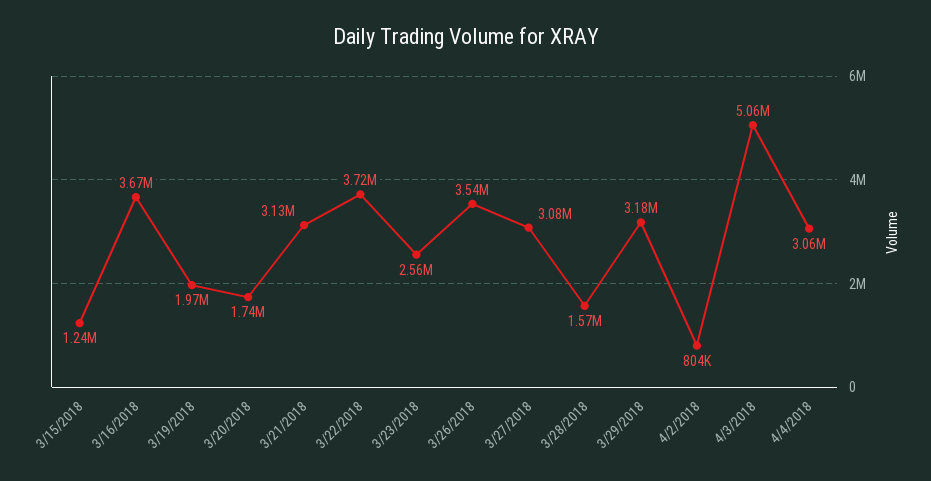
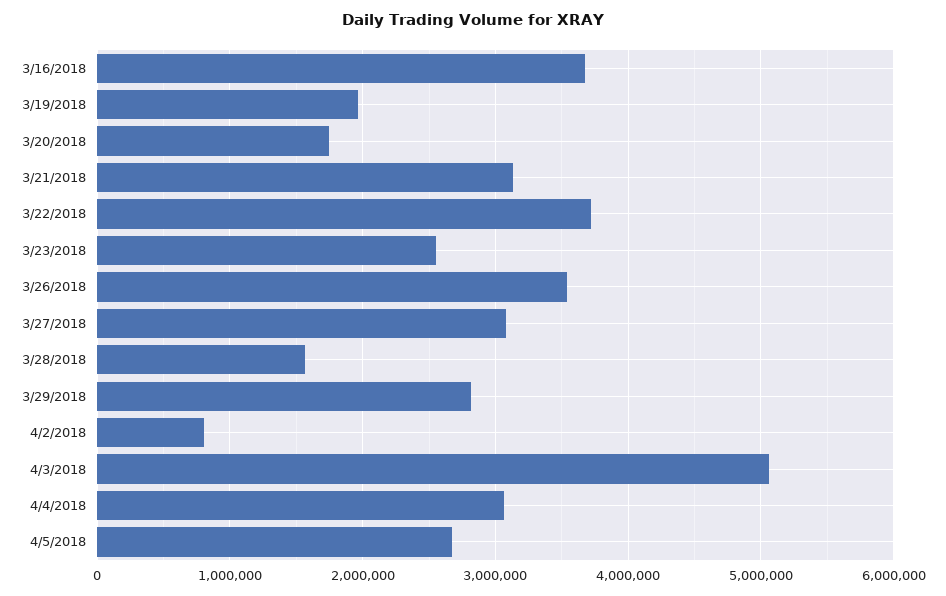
3/15/2018: 1240000 -> none
3/29/2018: 3180000 -> 2800000
4/5/2018: none -> 2700000

